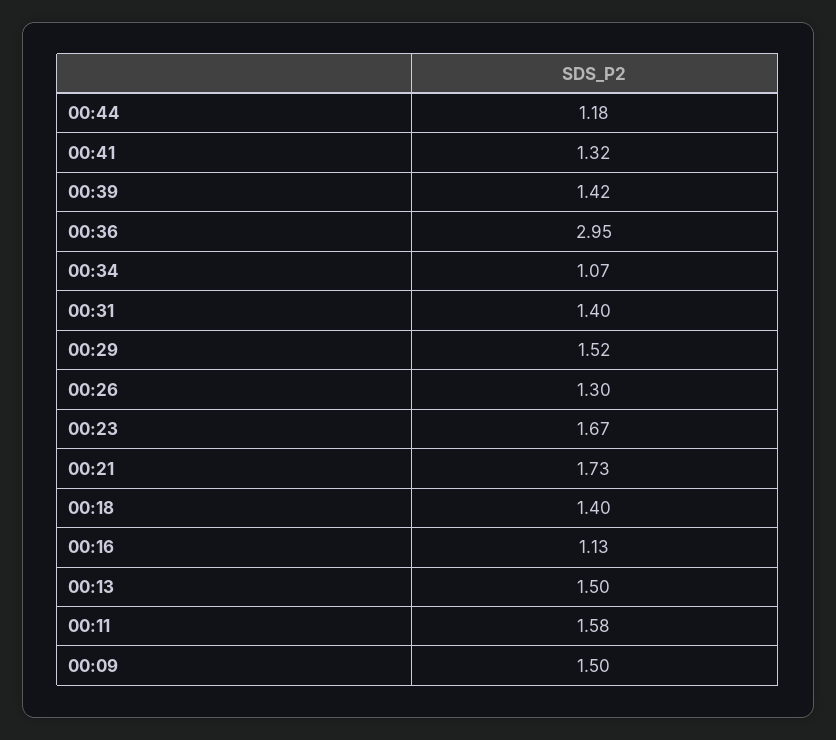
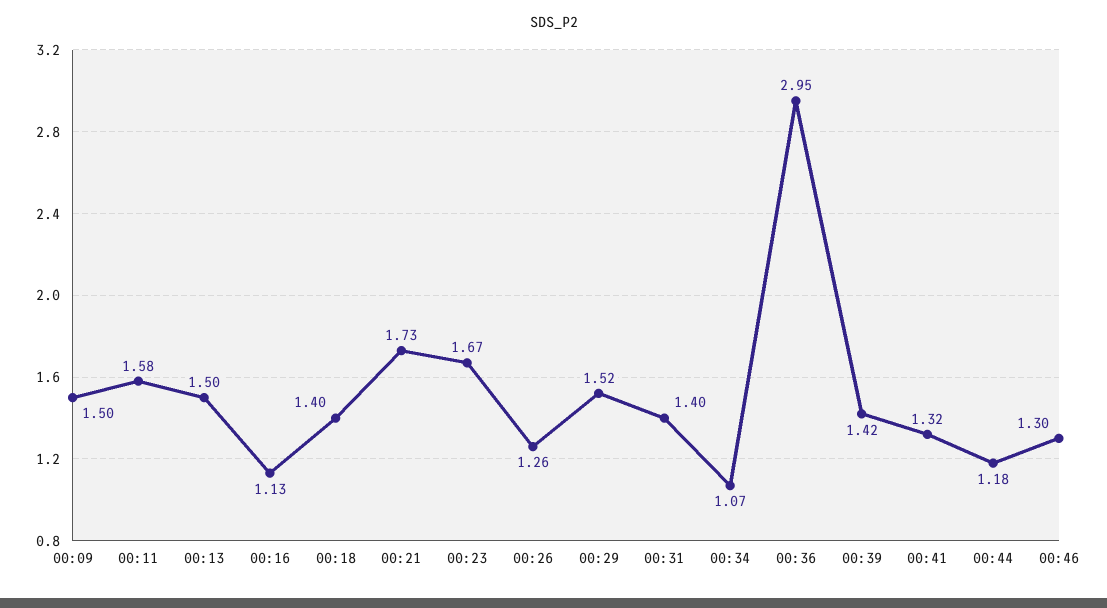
00:26: 1.3 -> 1.26
00:46: none -> 1.3

